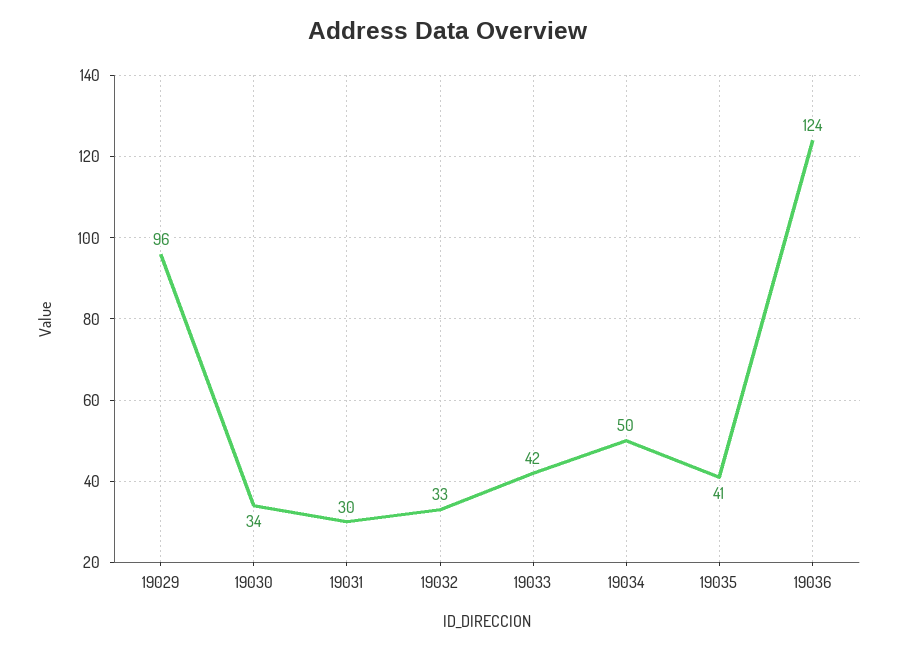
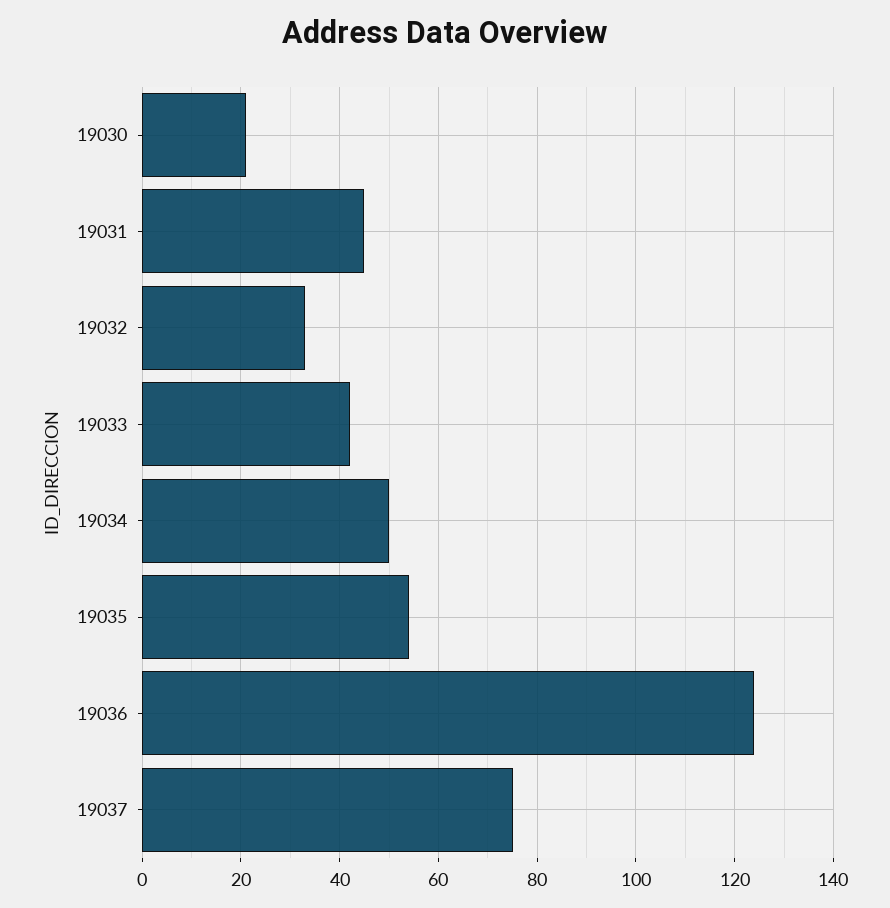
19029: 96 -> none
19030: 34 -> 20
19031: 30 -> 45
19035: 41 -> 55
19037: none -> 75

